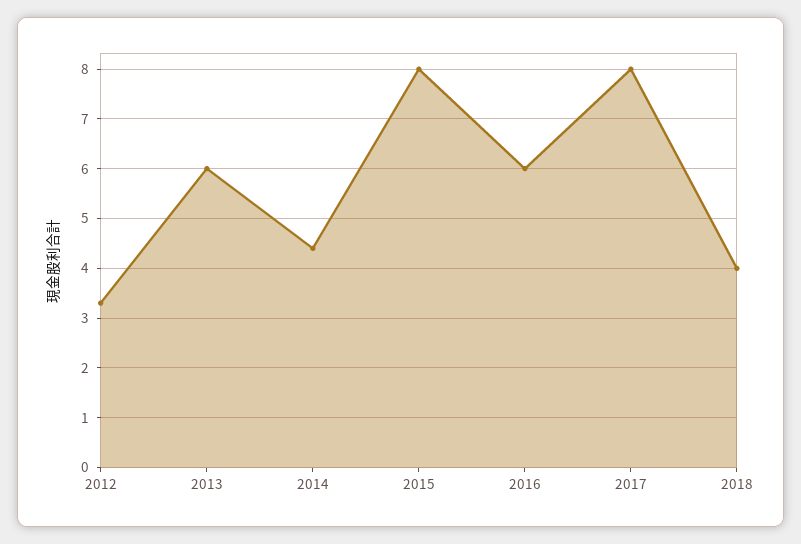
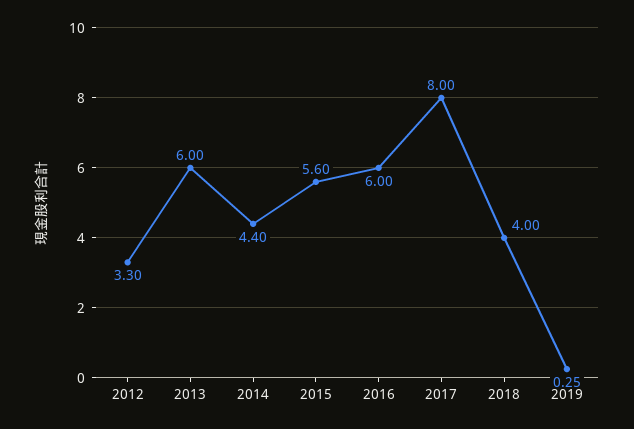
2015: 8 -> 5.6
2019: none -> 0.25

